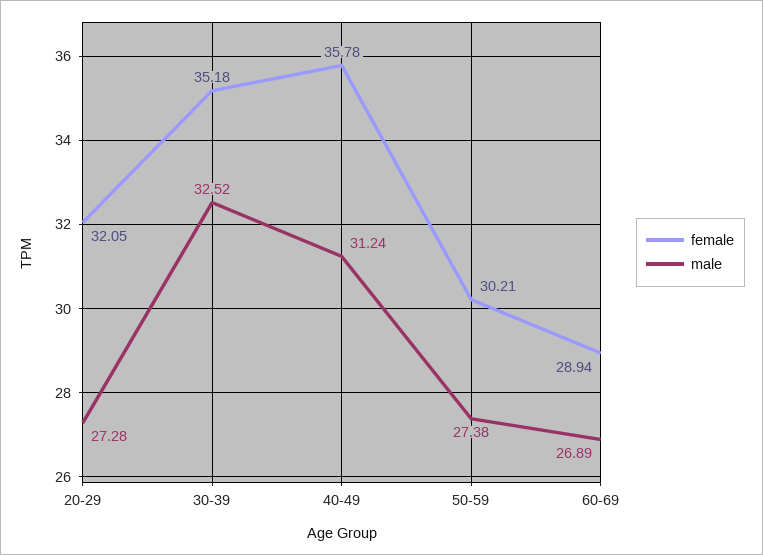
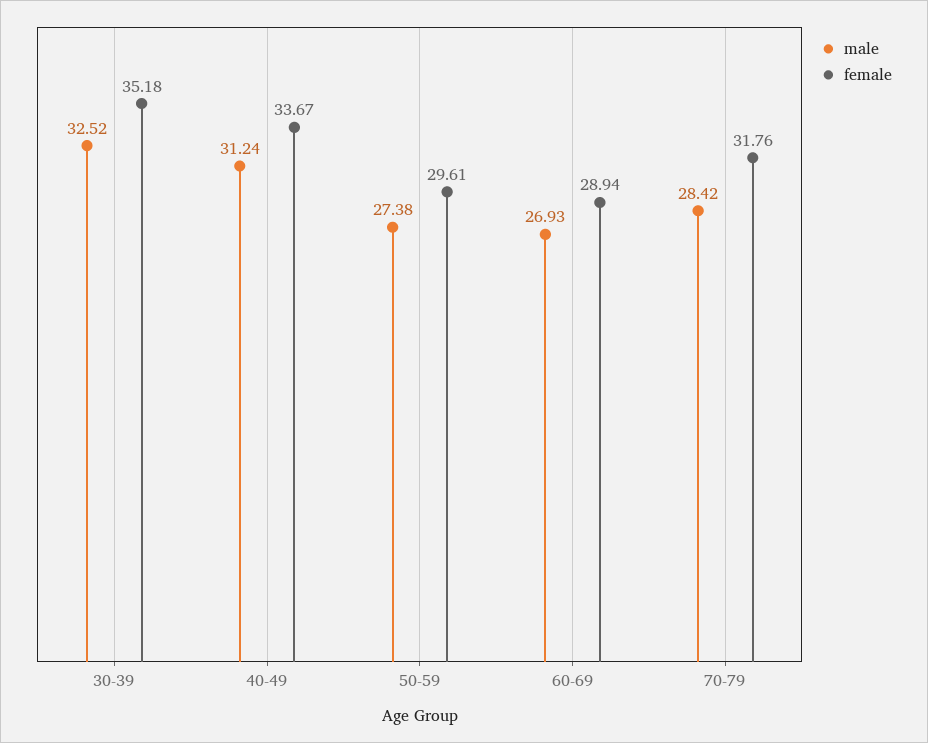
female, 20-29: 32.05 -> none
male, 20-29: 27.28 -> none
female, 40-49: 35.78 -> 33.67
female, 50-59: 30.21 -> 29.61
male, 60-69: 26.89 -> 26.93
male, 70-79: none -> 28.42
female, 70-79: none -> 31.76

